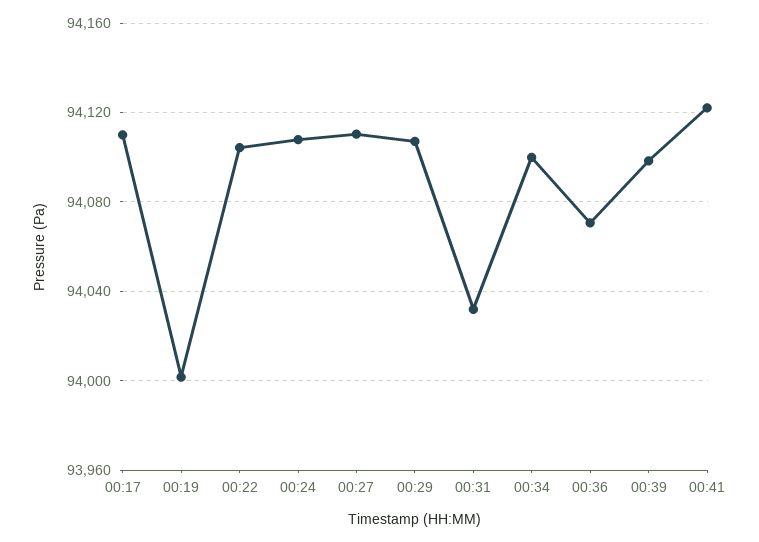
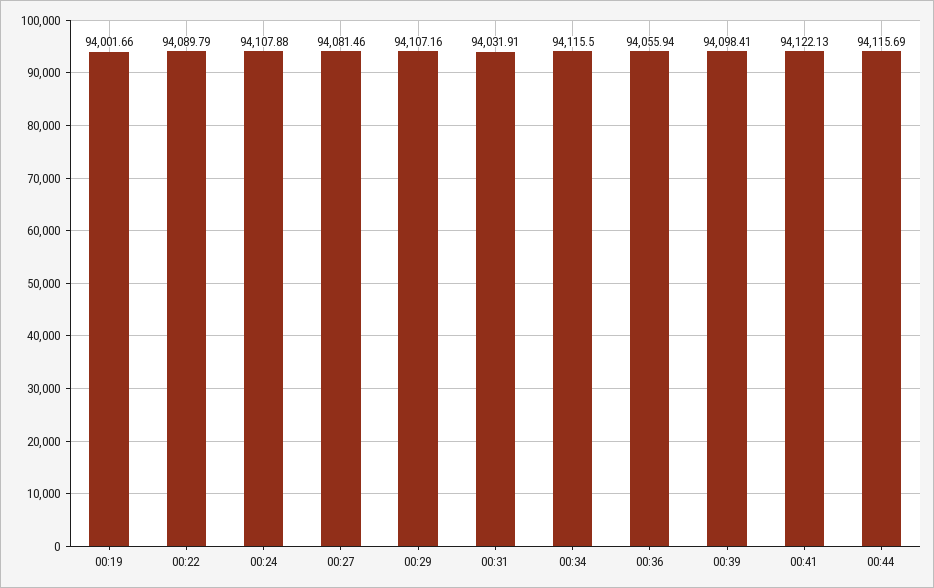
00:17: 94110 -> none
00:22: 94105 -> 94089.79
00:27: 94110 -> 94081.46
00:34: 94100 -> 94115.5
00:36: 94070 -> 94055.94
00:44: none -> 94115.69

